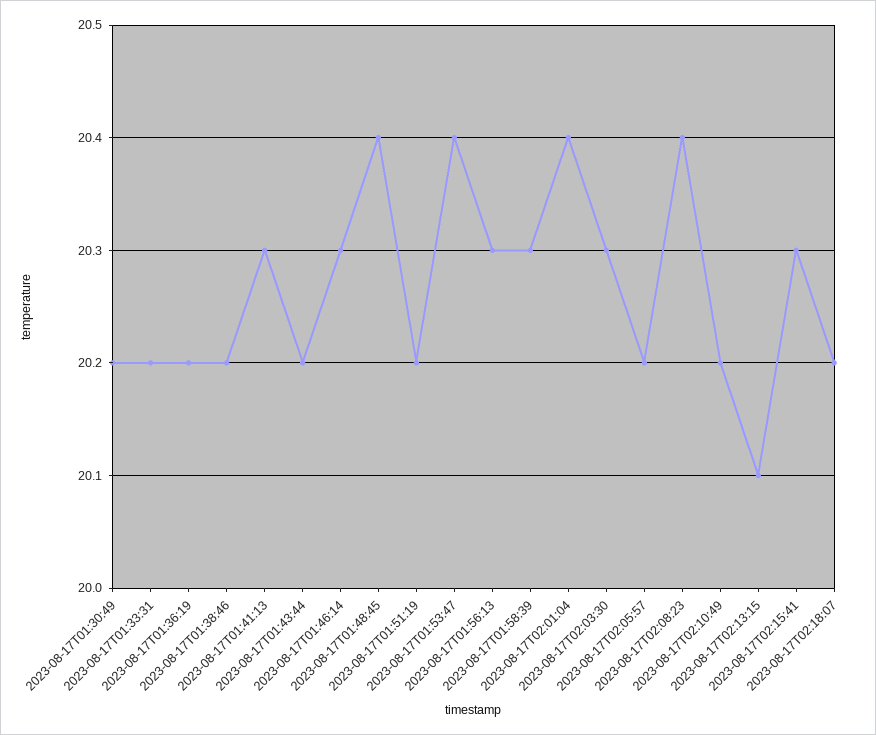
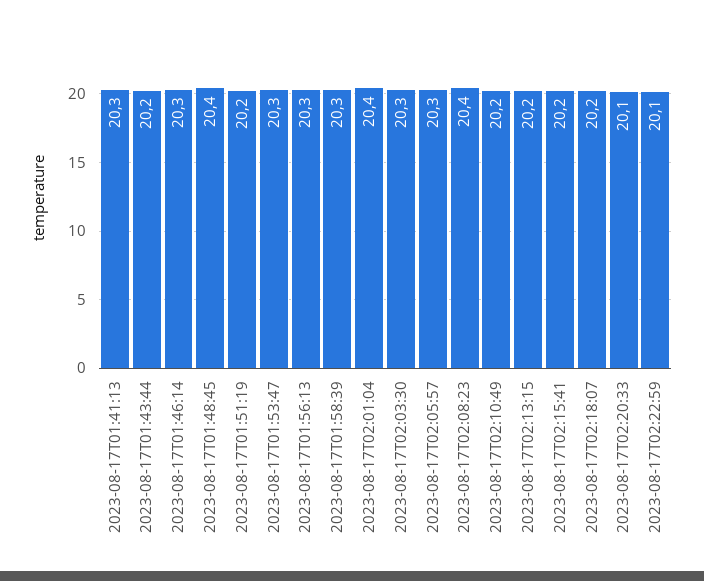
2023-08-17T01:30:49: 20.2 -> none
2023-08-17T01:33:31: 20.2 -> none
2023-08-17T01:36:19: 20.2 -> none
2023-08-17T01:38:46: 20.2 -> none
2023-08-17T01:53:47: 20.4 -> 20.3
2023-08-17T02:05:57: 20.2 -> 20.3
2023-08-17T02:13:15: 20.1 -> 20.2
2023-08-17T02:15:41: 20.3 -> 20.2
2023-08-17T02:20:33: none -> 20.1
2023-08-17T02:22:59: none -> 20.1

